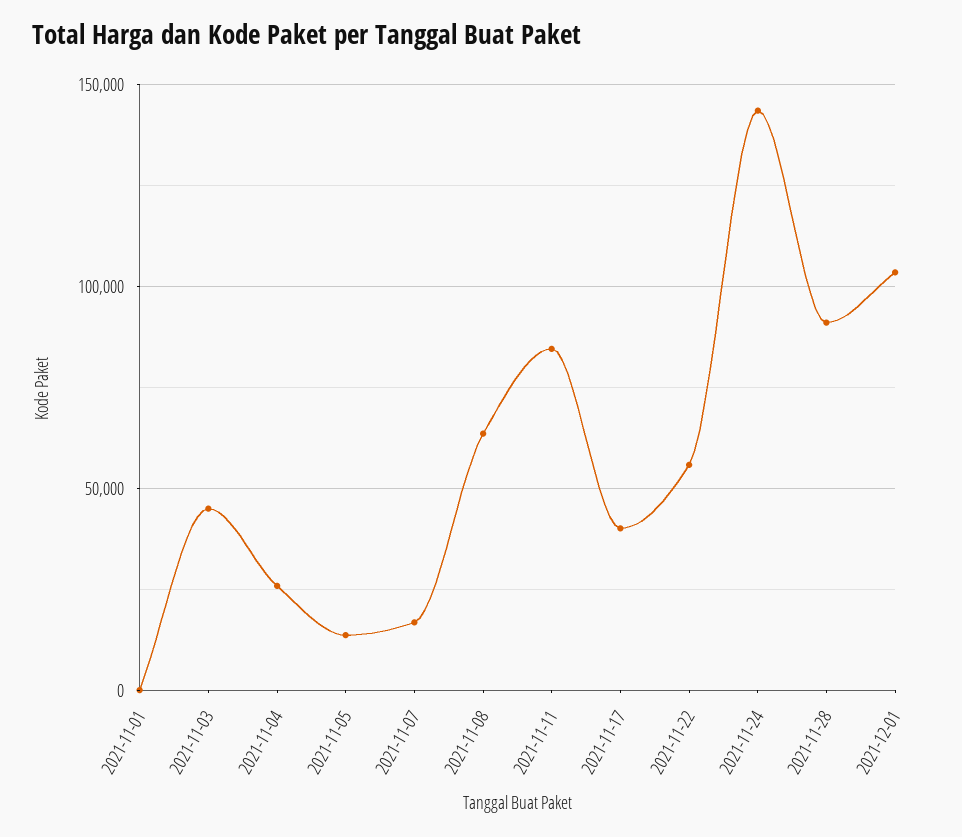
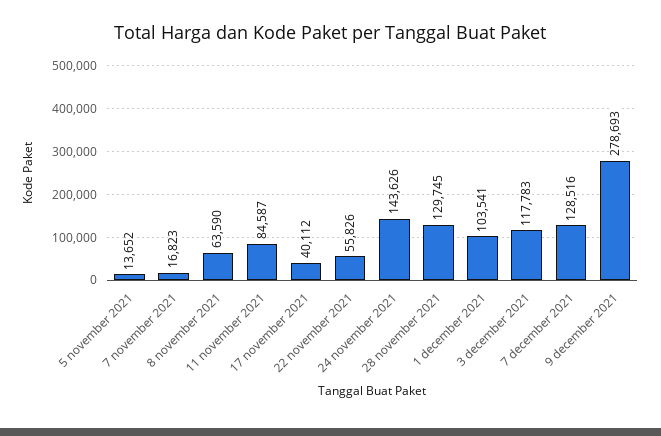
2021-11-01: 0 -> none
2021-11-03: 45000 -> none
2021-11-04: 25000 -> none
2021-11-28: 90000 -> 129745
3 december 2021: none -> 117783
7 december 2021: none -> 128516
9 december 2021: none -> 278693

